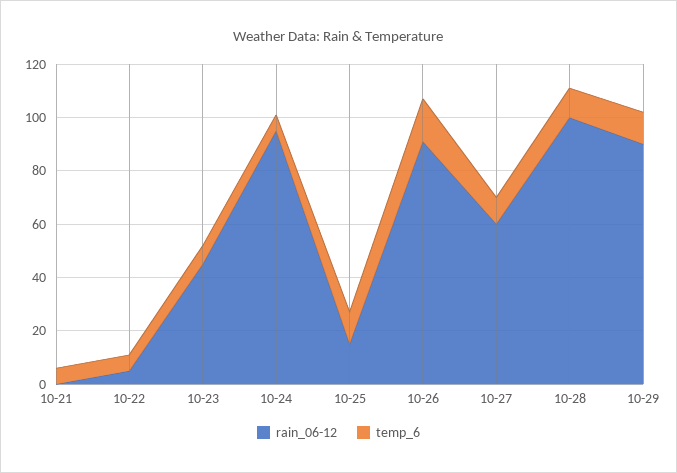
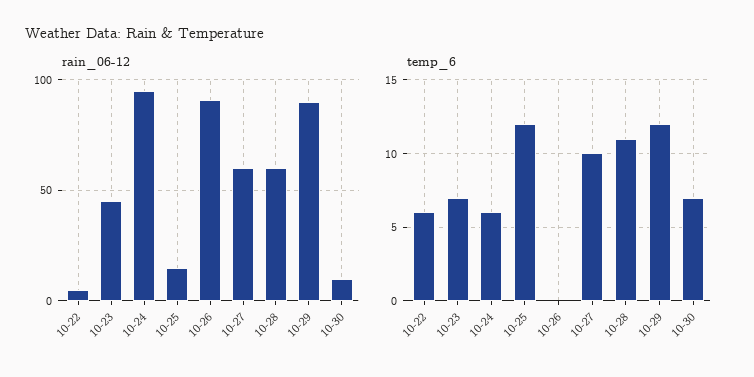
rain_06-12, 10-21: 0 -> none
temp_6, 10-21: 5 -> none
temp_6, 10-26: 15 -> 0
rain_06-12, 10-28: 100 -> 60
rain_06-12, 10-30: none -> 10
temp_6, 10-30: none -> 7

